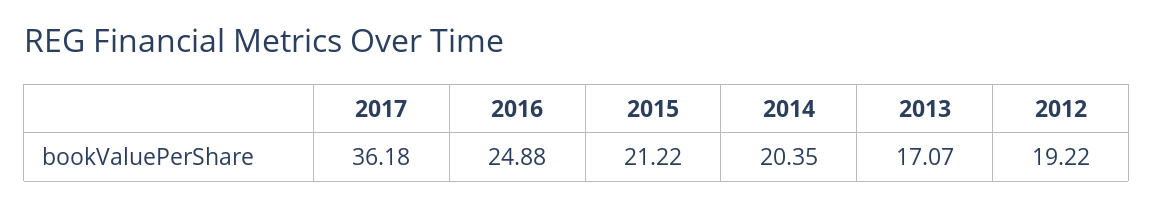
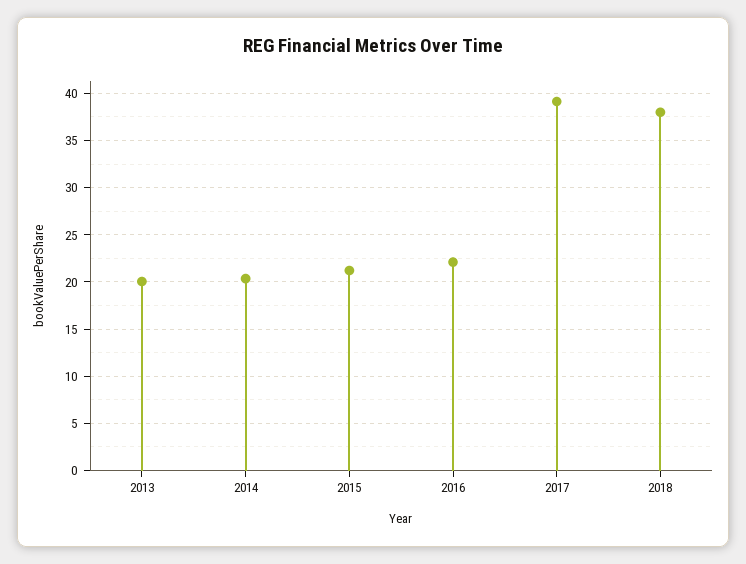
2017: 36.18 -> 39
2016: 24.88 -> 22
2013: 17.07 -> 20
2012: 19.22 -> none
2018: none -> 38

